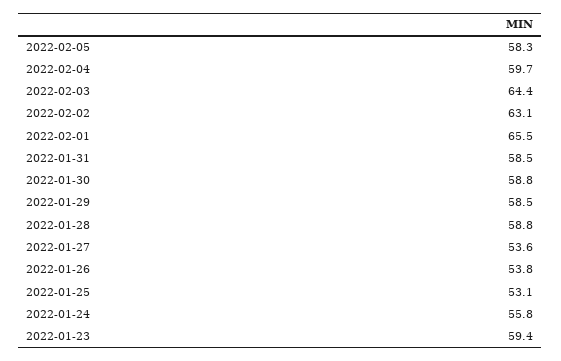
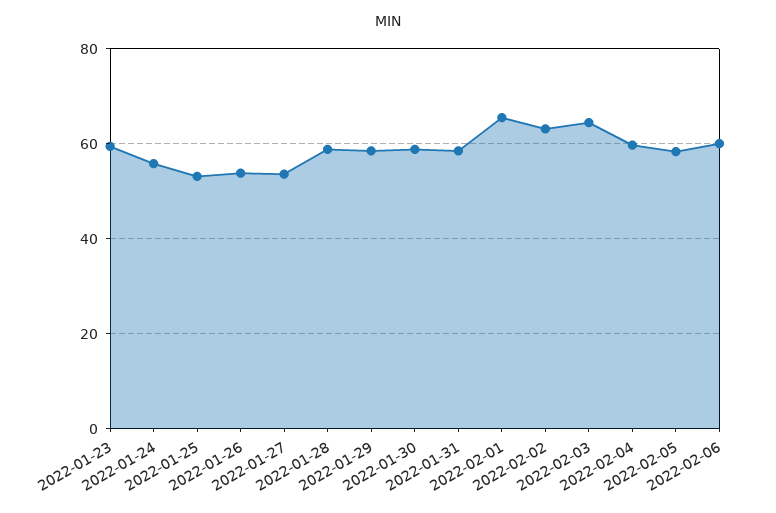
2022-02-06: none -> 60

